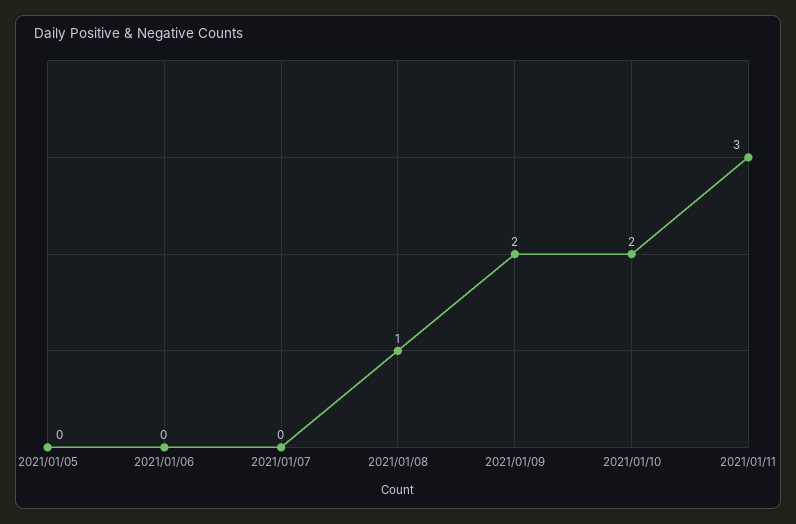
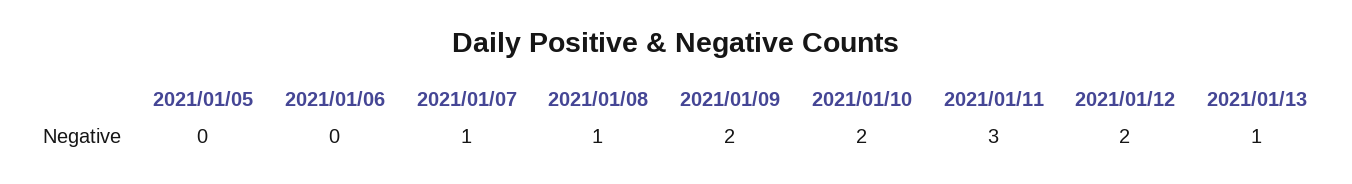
2021/01/07: 0 -> 1
2021/01/12: none -> 2
2021/01/13: none -> 1

